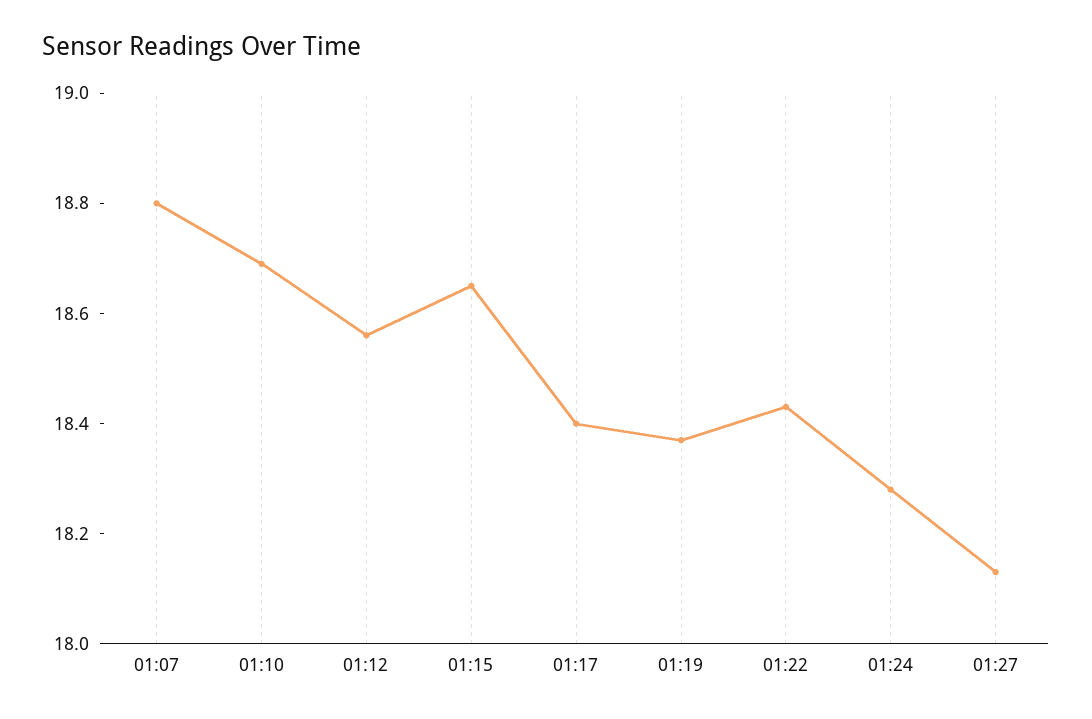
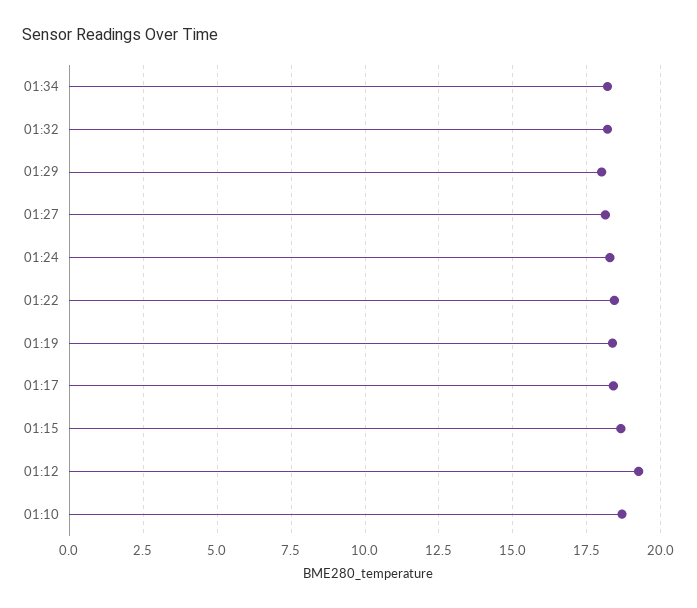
01:07: 18.8 -> none
01:12: 18.55 -> 19.25
01:34: none -> 18.25
01:32: none -> 18.25
01:29: none -> 18

